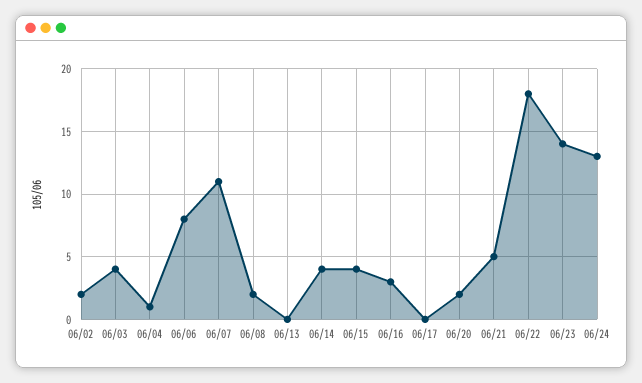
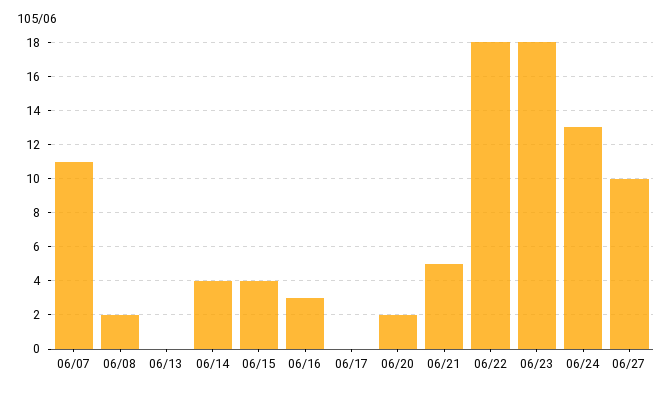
06/02: 2 -> none
06/03: 4 -> none
06/04: 1 -> none
06/06: 8 -> none
06/23: 14 -> 18
06/27: none -> 10

